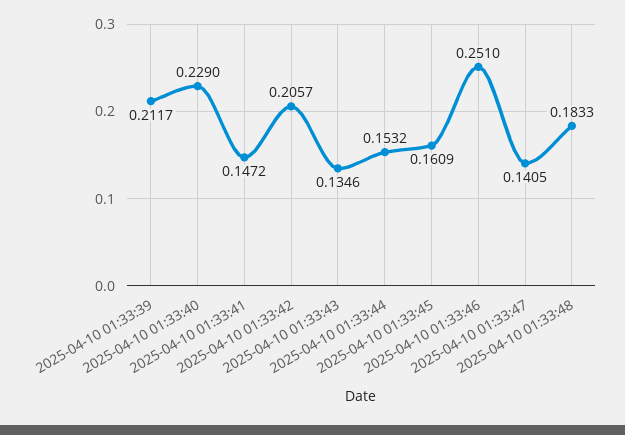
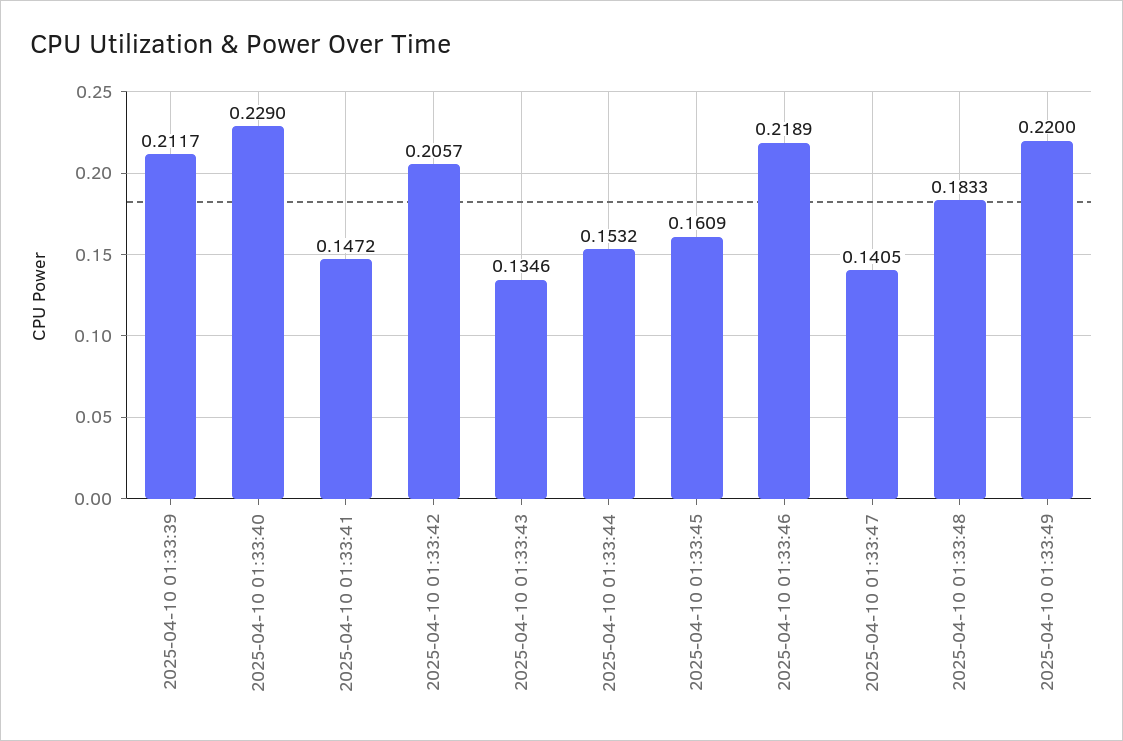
2025-04-10 01:33:46: 0.251 -> 0.2189
2025-04-10 01:33:49: none -> 0.22

